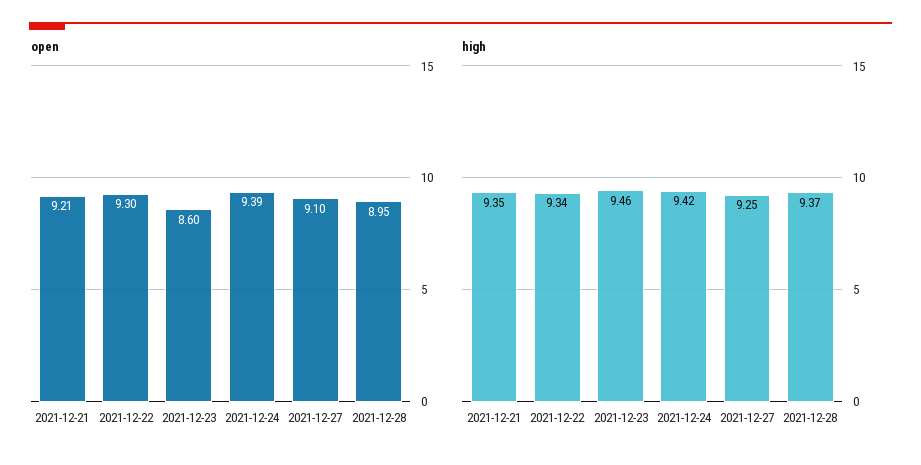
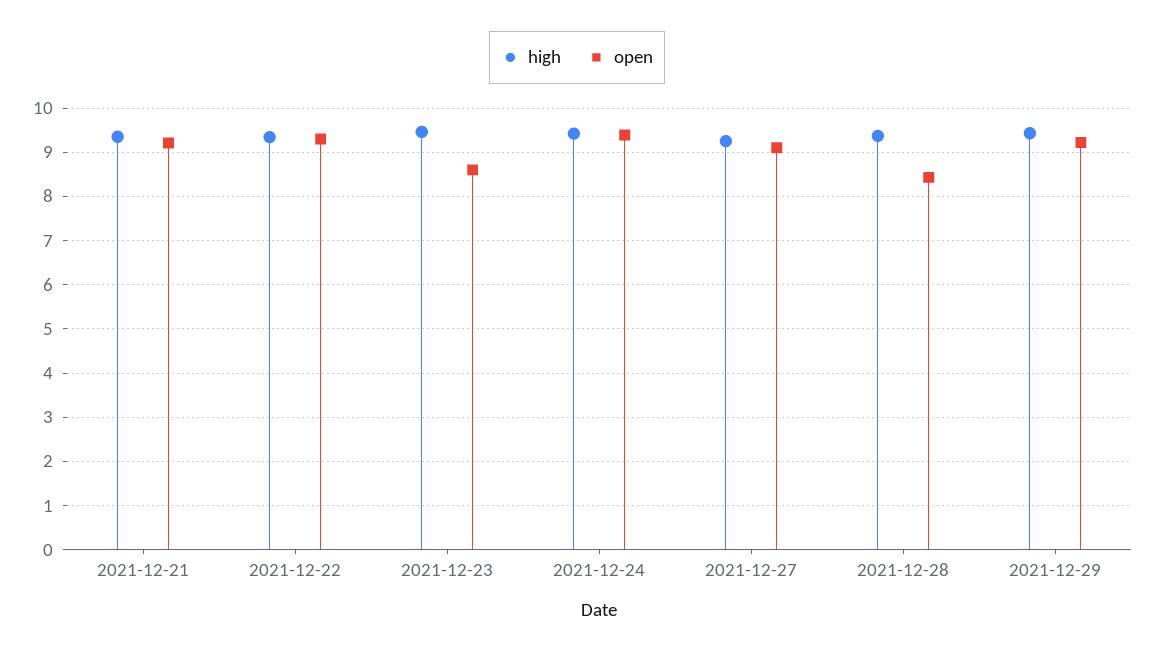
open, 2021-12-28: 8.95 -> 8.4
high, 2021-12-29: none -> 9.4
open, 2021-12-29: none -> 9.2

